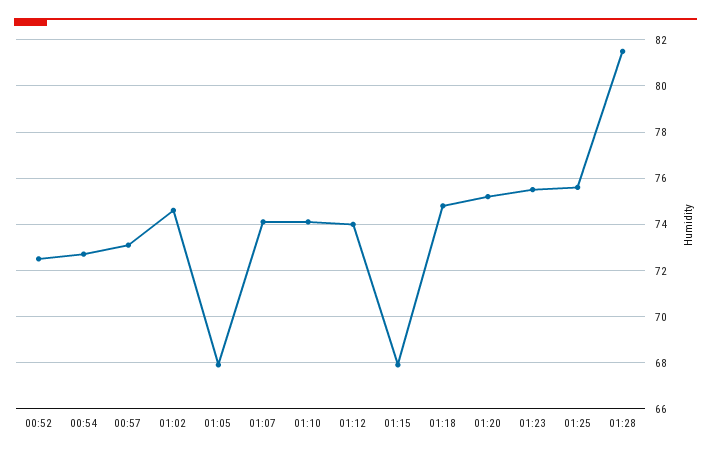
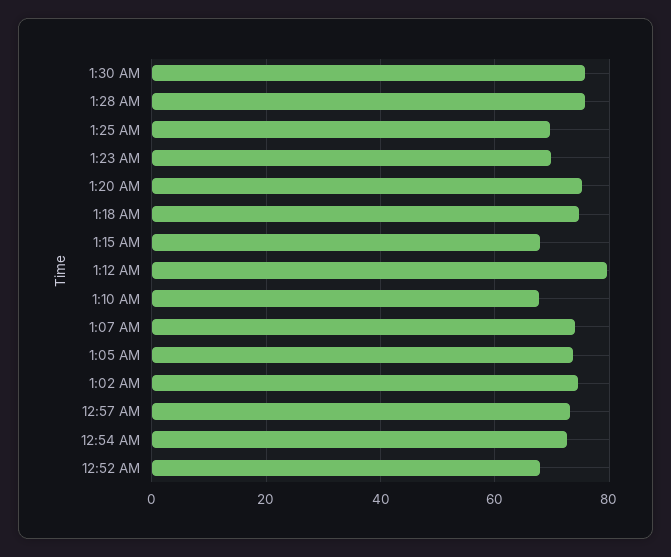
00:52: 72.5 -> 68
01:05: 68 -> 74
01:10: 74 -> 68
01:12: 74 -> 80
01:23: 75.5 -> 70
01:25: 75.5 -> 70
01:28: 81.5 -> 76
1:30 AM: none -> 76

